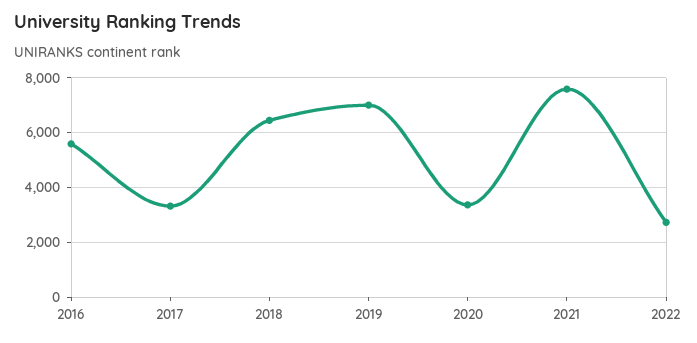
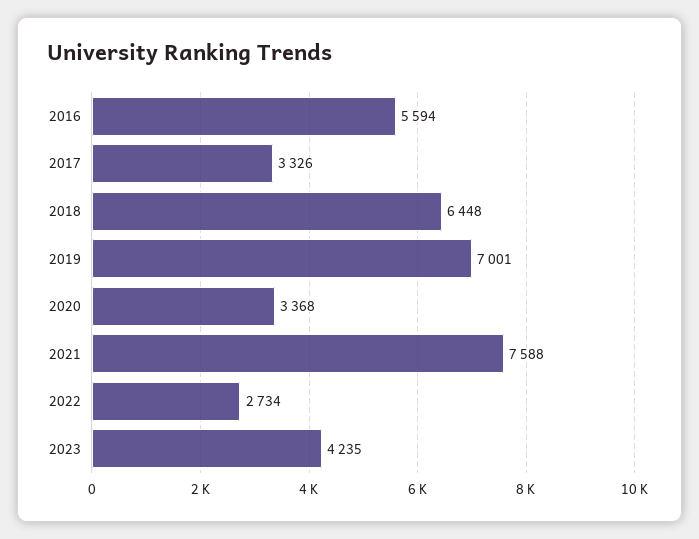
2023: none -> 4235

